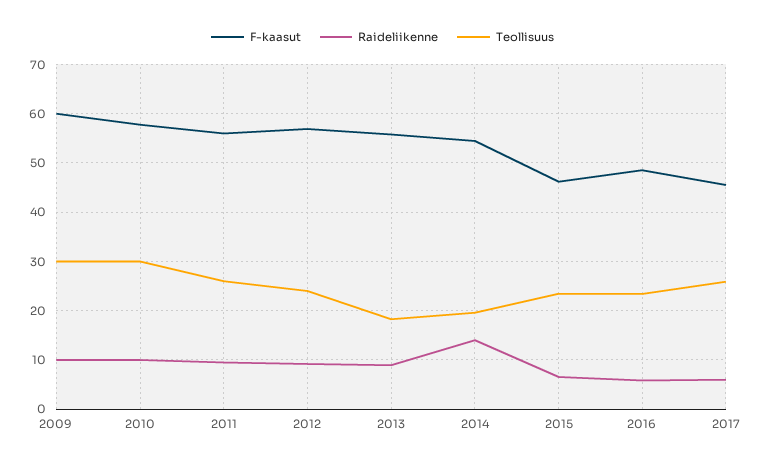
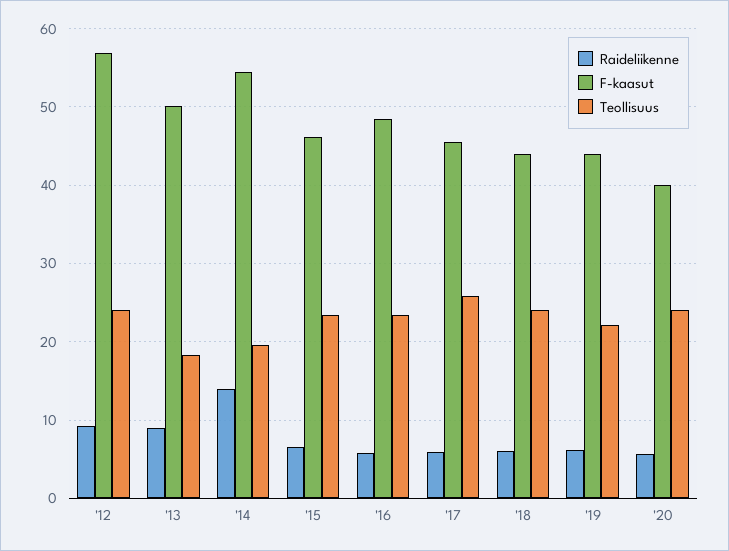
F-kaasut, 2009: 60 -> none
Raideliikenne, 2009: 10 -> none
Teollisuus, 2009: 30 -> none
F-kaasut, 2010: 58 -> none
Raideliikenne, 2010: 10 -> none
Teollisuus, 2010: 30 -> none
F-kaasut, 2011: 56 -> none
Raideliikenne, 2011: 10 -> none
Teollisuus, 2011: 26 -> none
F-kaasut, 2013: 56 -> 50
Raideliikenne, '18: none -> 6
F-kaasut, '18: none -> 44
Teollisuus, '18: none -> 24
Raideliikenne, '19: none -> 6
F-kaasut, '19: none -> 44
Teollisuus, '19: none -> 22
Raideliikenne, '20: none -> 6
F-kaasut, '20: none -> 40
Teollisuus, '20: none -> 24

